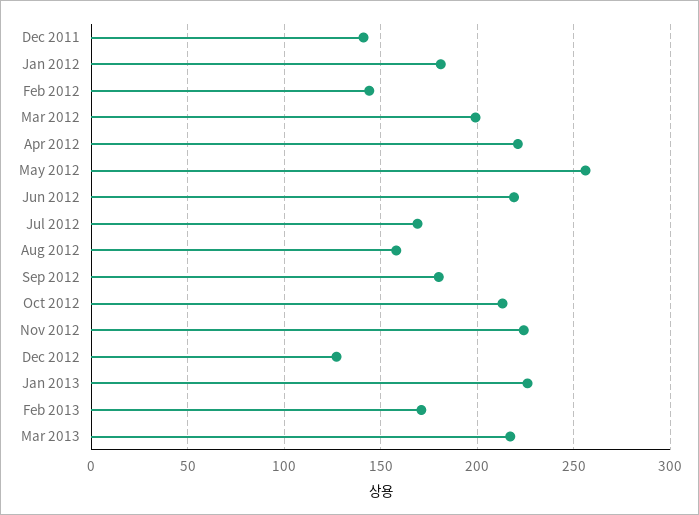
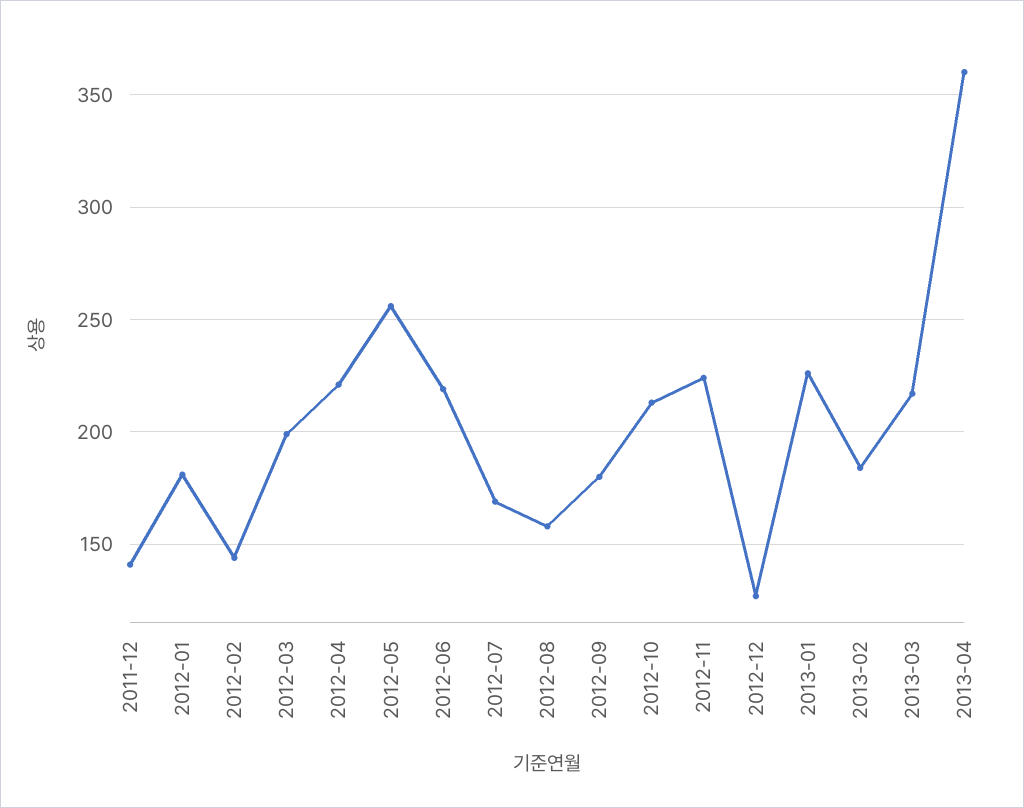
Feb 2013: 170 -> 185
2013-04: none -> 360

